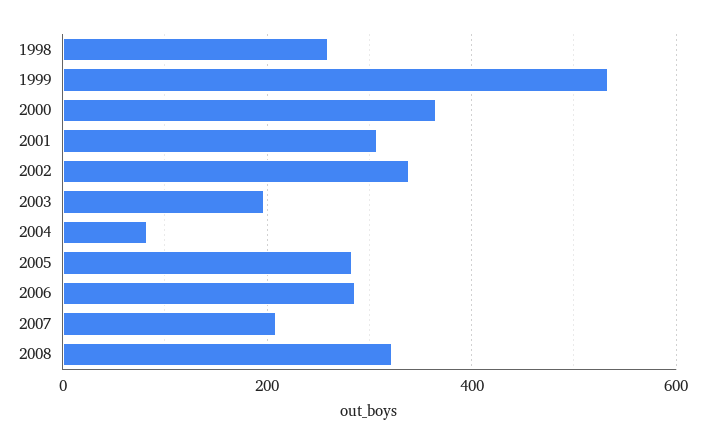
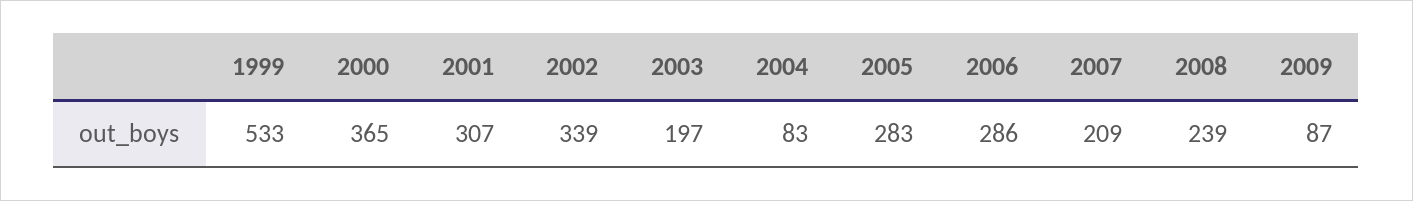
1998: 260 -> none
2008: 320 -> 239
2009: none -> 87

